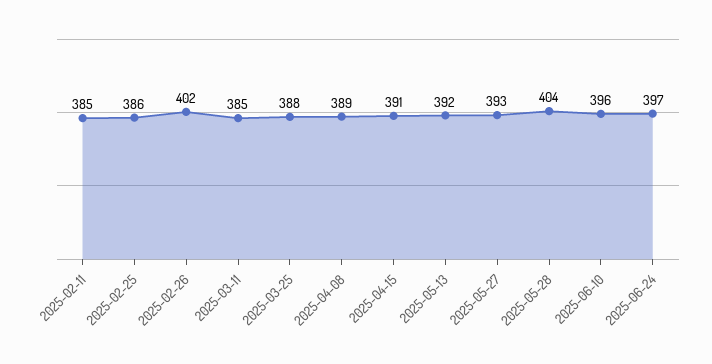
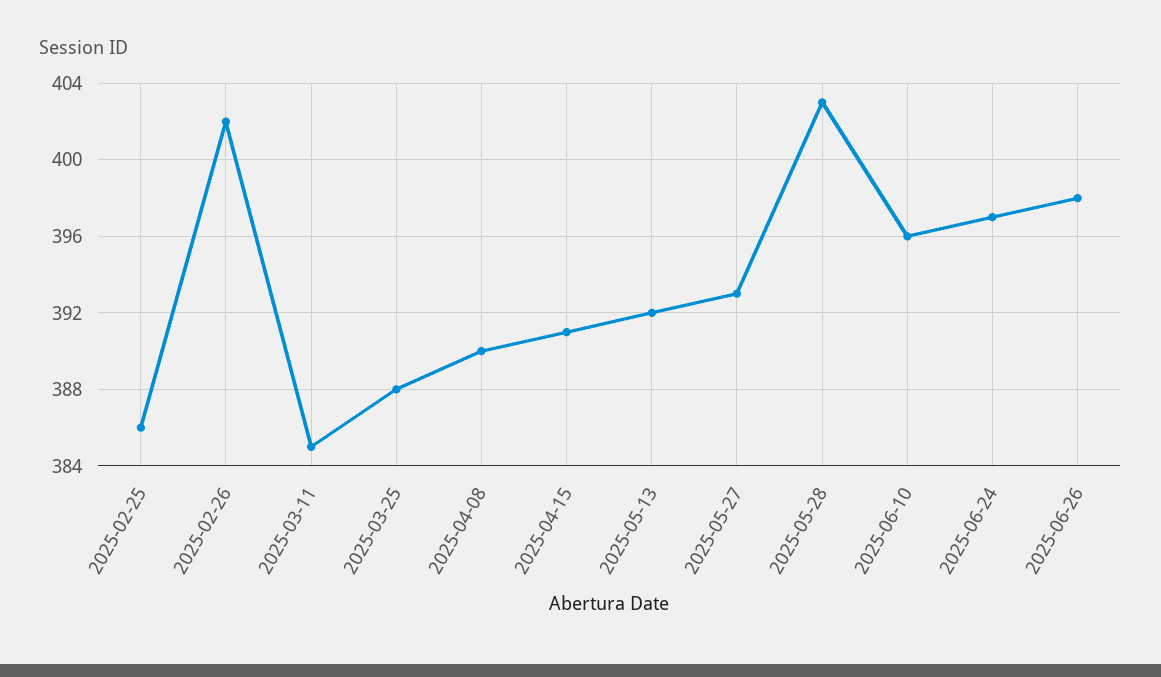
2025-02-11: 385 -> none
2025-04-08: 389 -> 390
2025-05-28: 404 -> 403
2025-06-26: none -> 398

